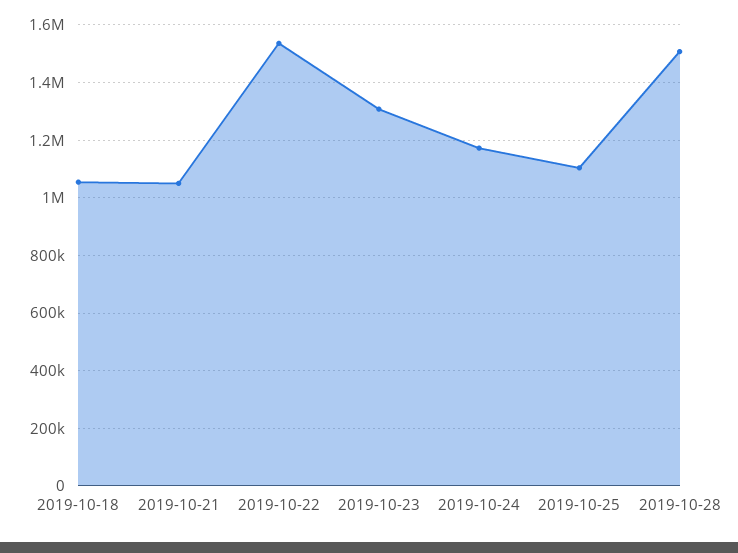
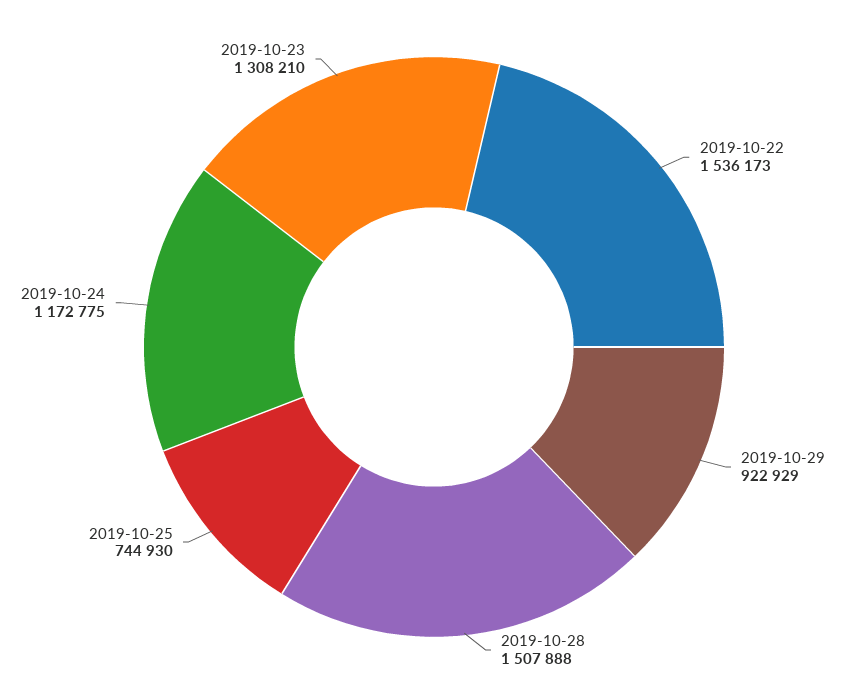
2019-10-18: 1050000 -> none
2019-10-21: 1050000 -> none
2019-10-25: 1100000 -> 744930
2019-10-29: none -> 922929

